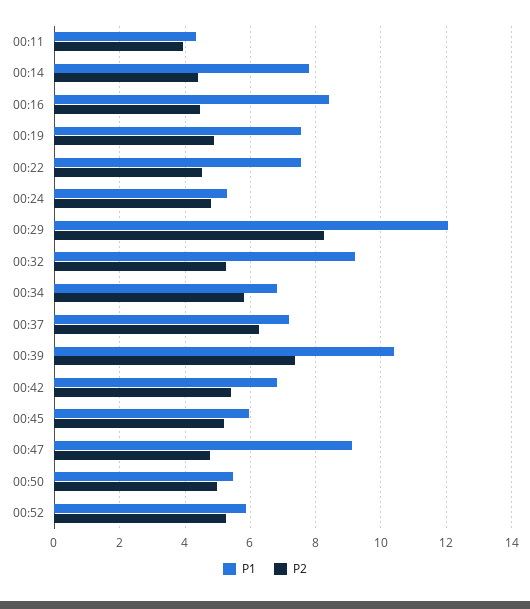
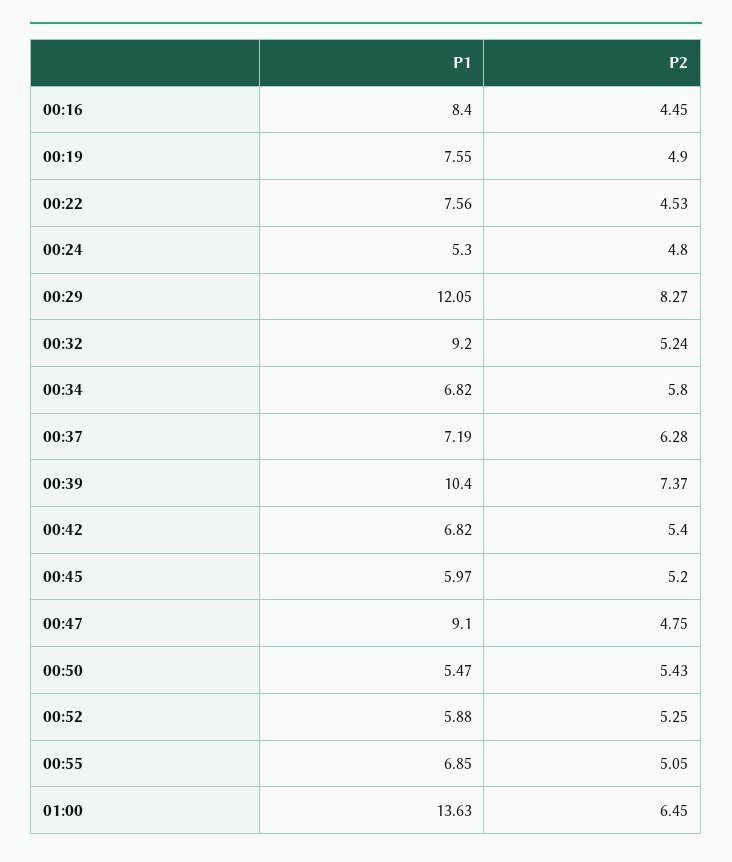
P1, 00:11: 4.4 -> none
P2, 00:11: 4 -> none
P1, 00:14: 7.8 -> none
P2, 00:14: 4.4 -> none
P2, 00:50: 5 -> 5.43
P1, 00:55: none -> 6.85
P2, 00:55: none -> 5.05
P1, 01:00: none -> 13.63
P2, 01:00: none -> 6.45

